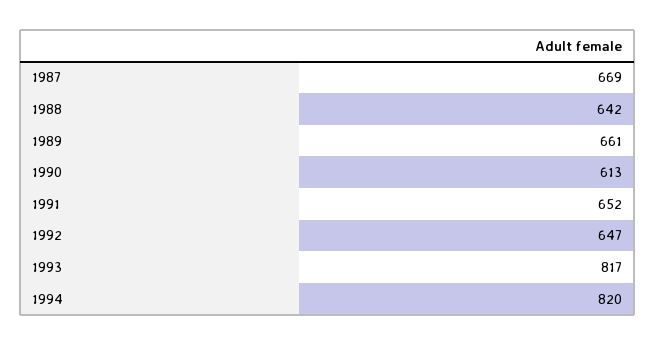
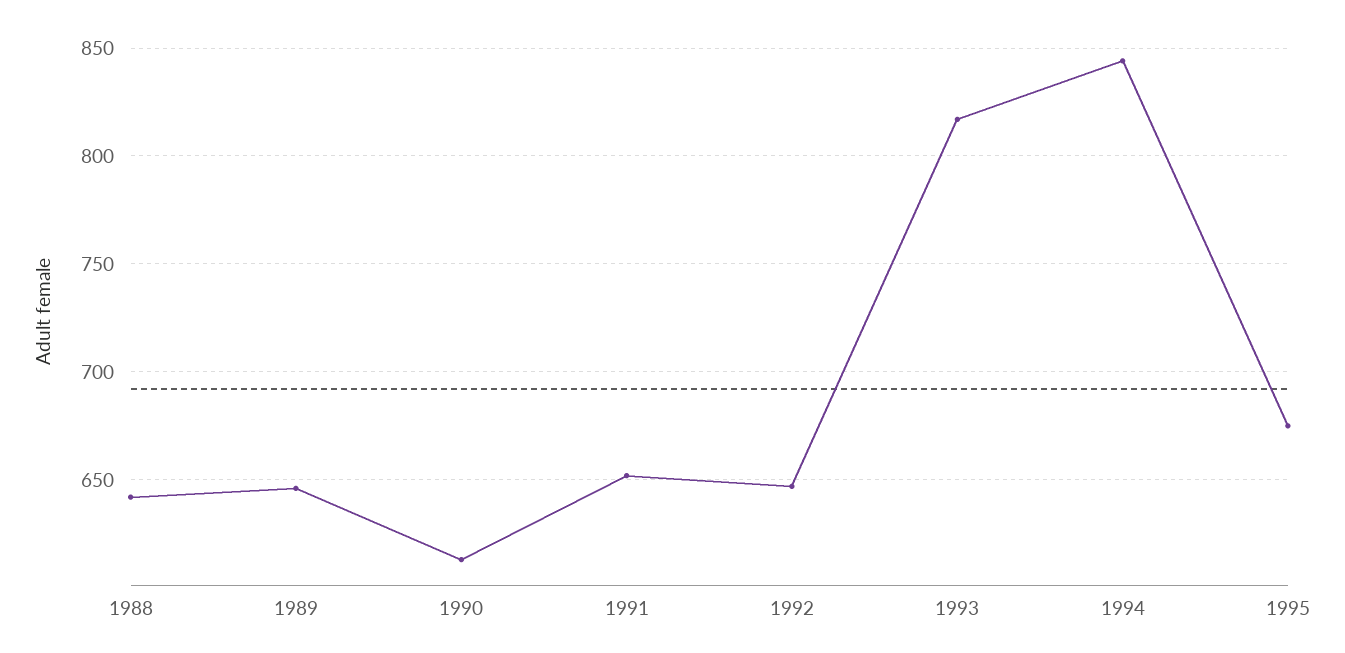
1987: 669 -> none
1989: 661 -> 645
1994: 820 -> 845
1995: none -> 675

